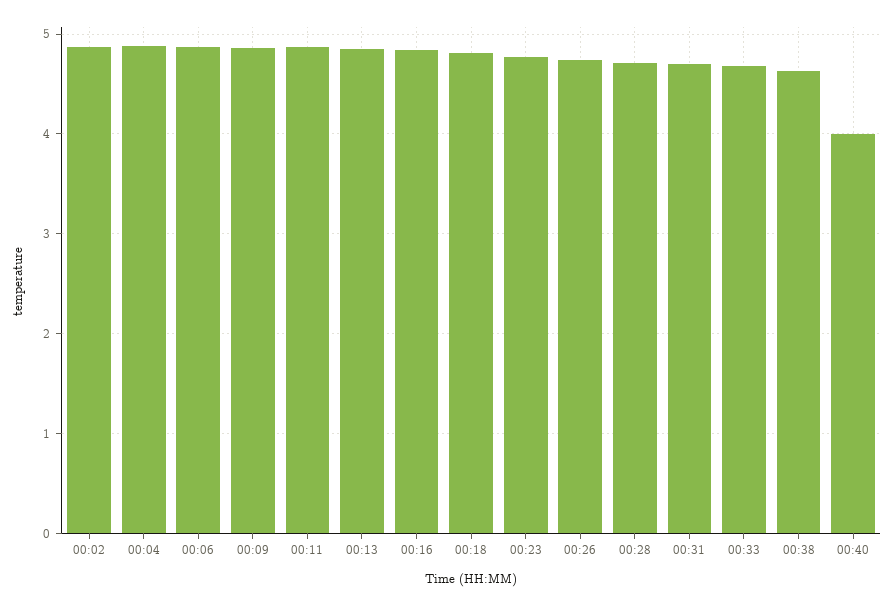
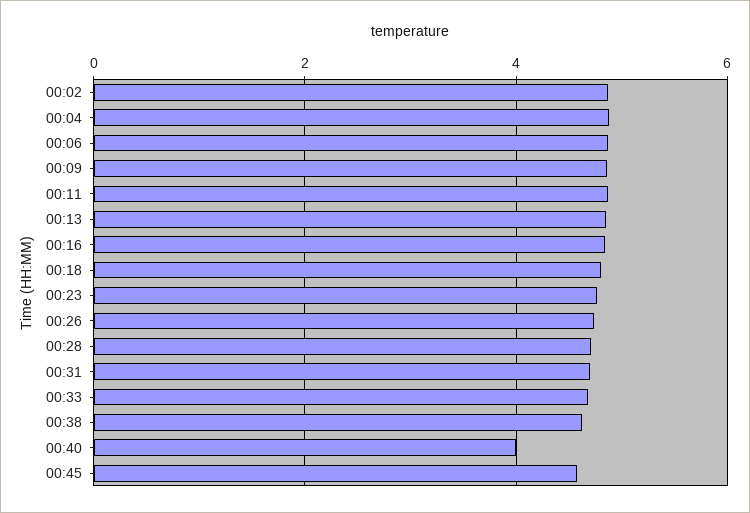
00:45: none -> 4.6

